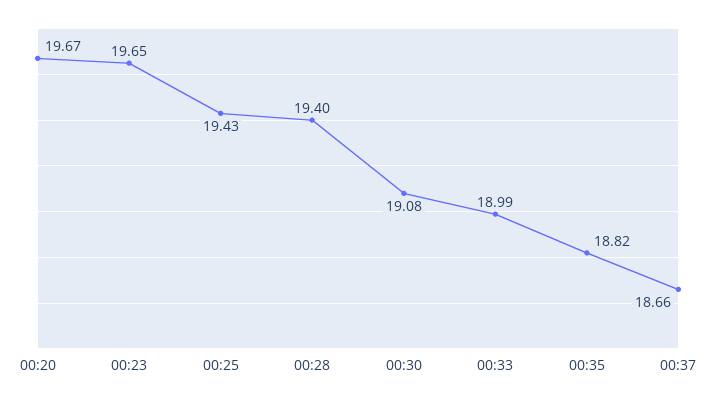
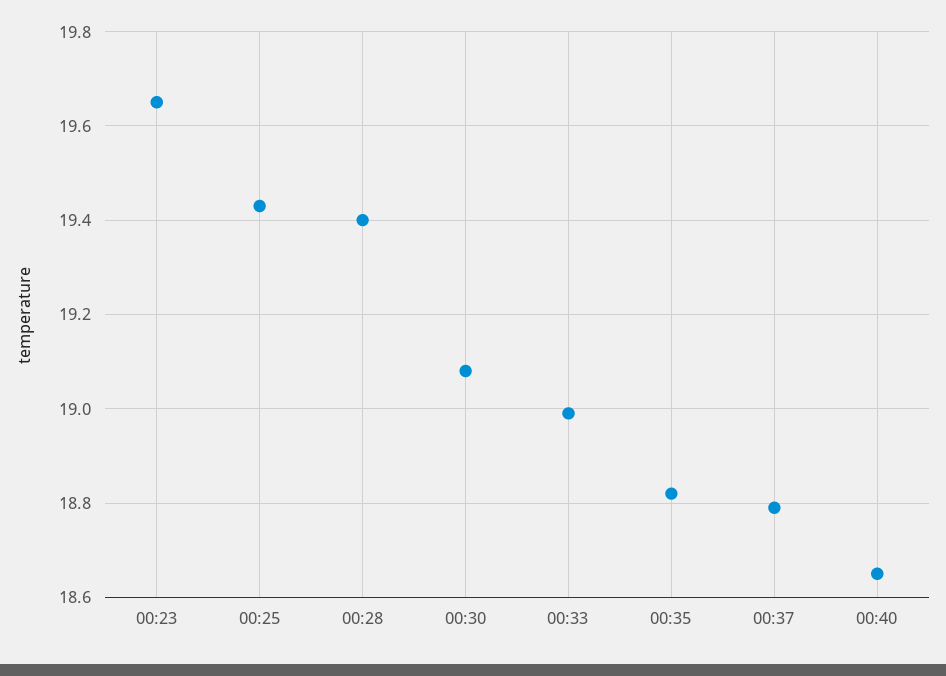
00:20: 19.67 -> none
00:37: 18.66 -> 18.8
00:40: none -> 18.65

